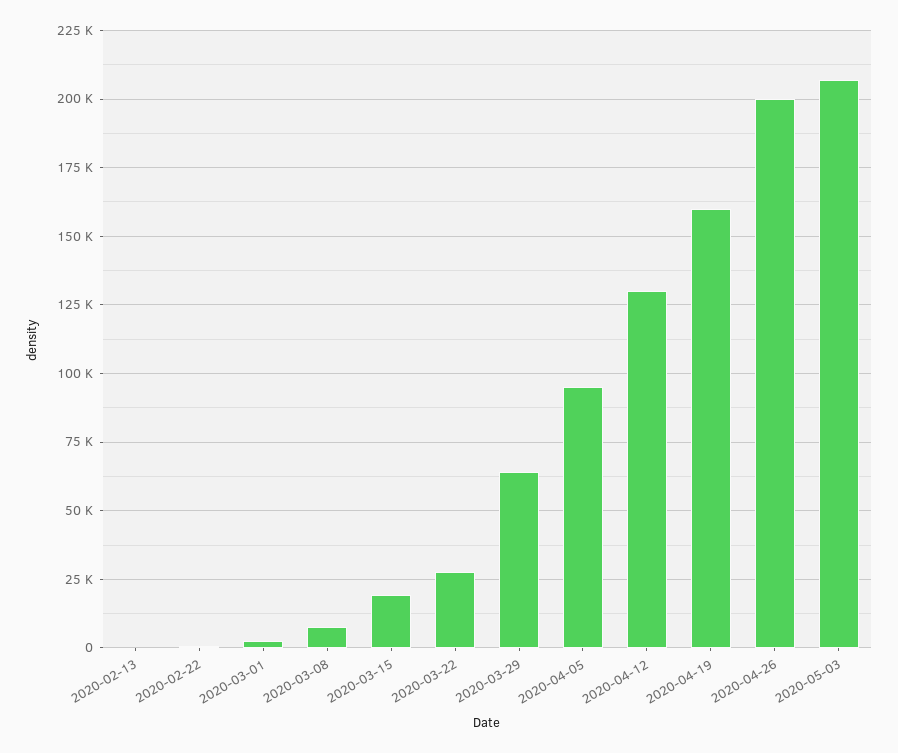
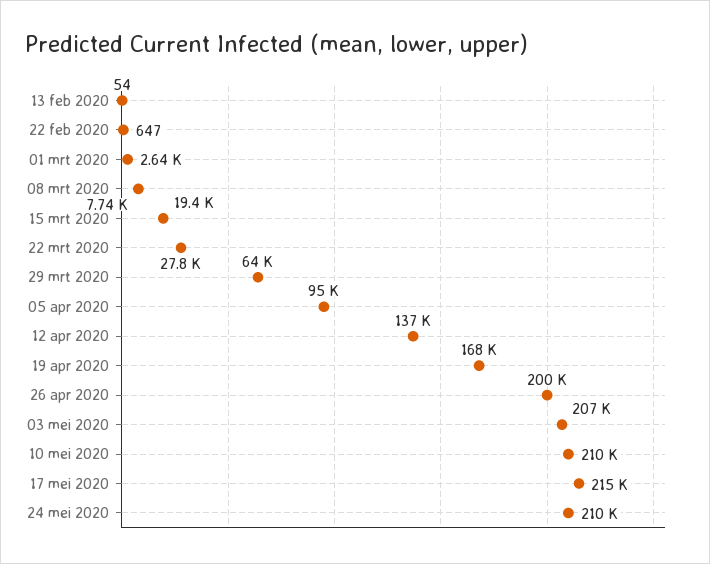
2020-04-12: 130000 -> 137000
2020-04-19: 160000 -> 168000
10 mei 2020: none -> 210000
17 mei 2020: none -> 215000
24 mei 2020: none -> 210000

